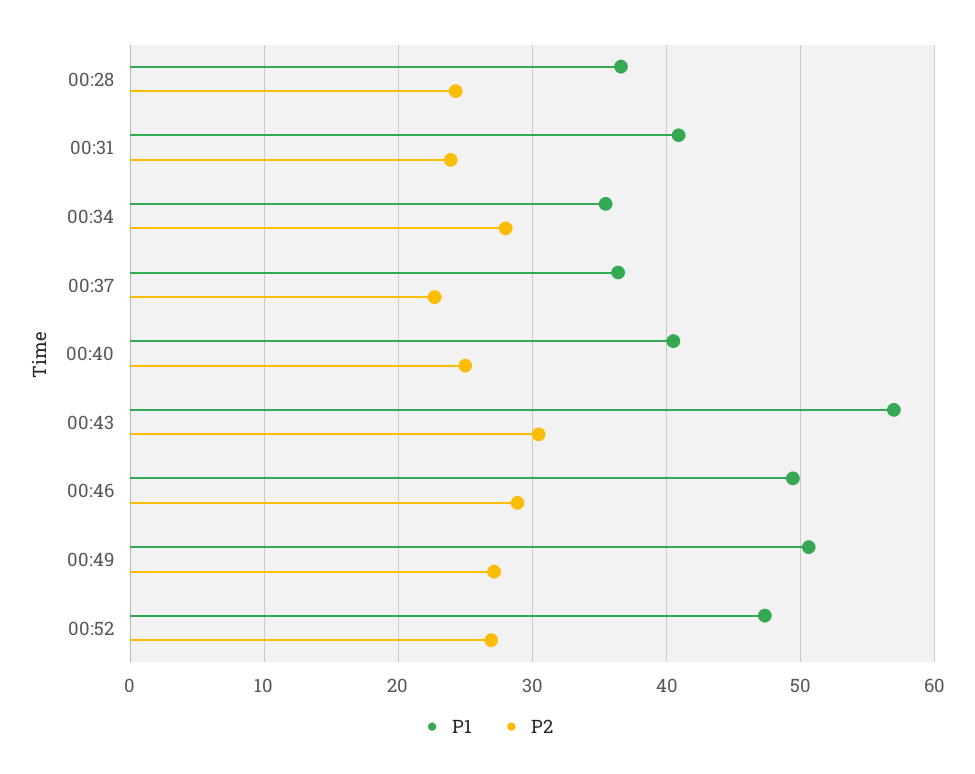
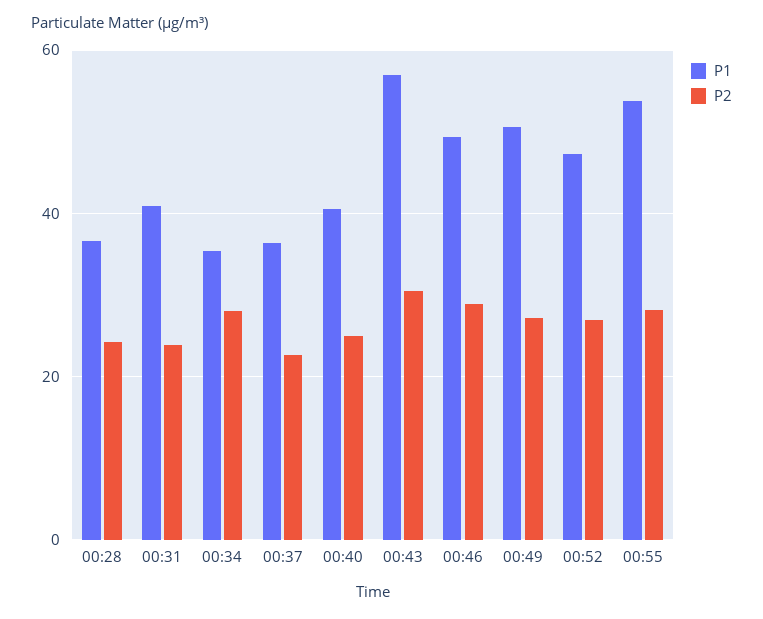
P1, 00:55: none -> 54
P2, 00:55: none -> 28

